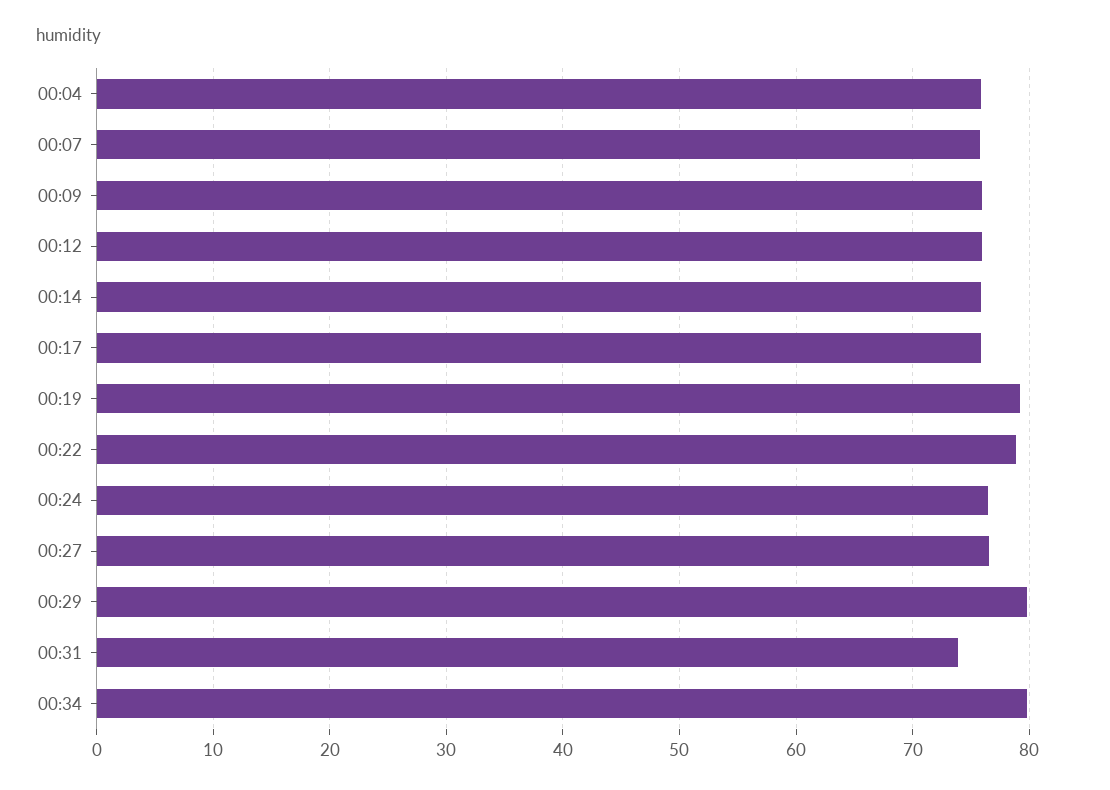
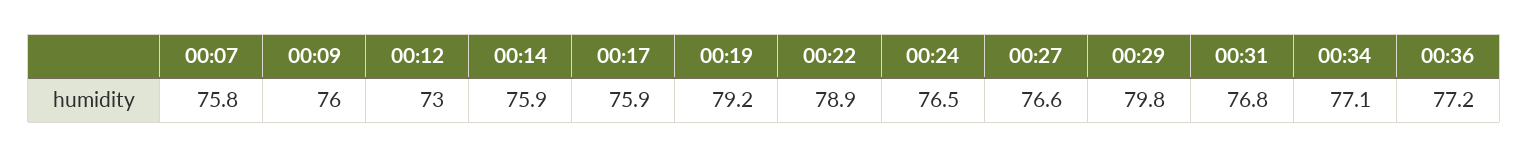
00:04: 76 -> none
00:12: 76 -> 73
00:31: 74 -> 76.8
00:34: 80 -> 77.1
00:36: none -> 77.2

